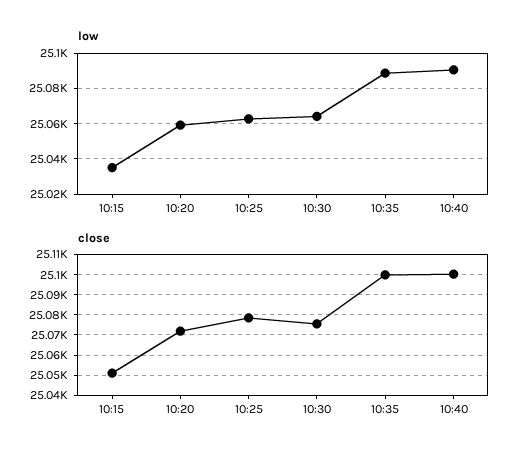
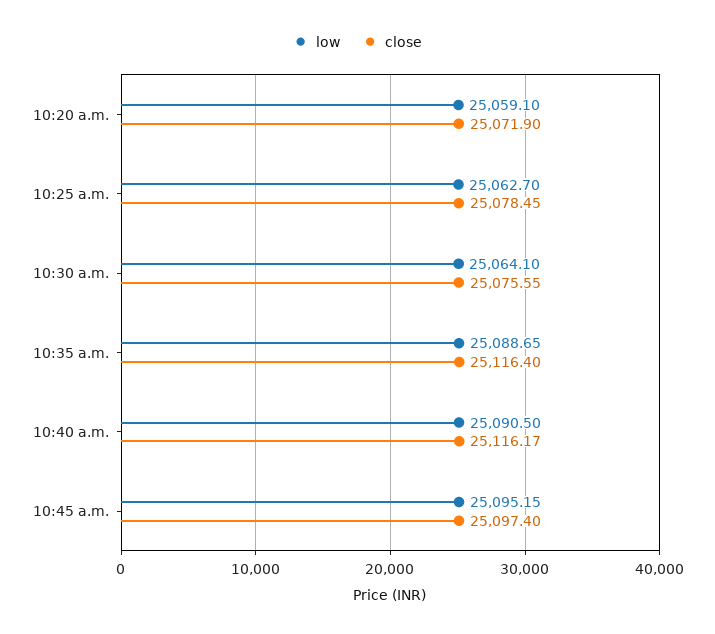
low, 10:15: 25035 -> none
close, 10:15: 25050 -> none
close, 10:35: 25100 -> 25116.4
close, 10:40: 25100 -> 25116.17
low, 10:45 a.m.: none -> 25095.15
close, 10:45 a.m.: none -> 25097.4

